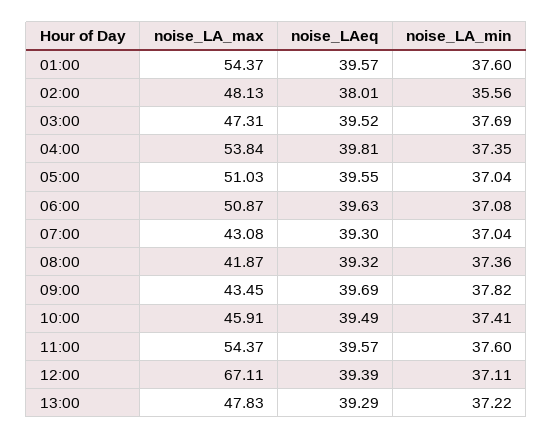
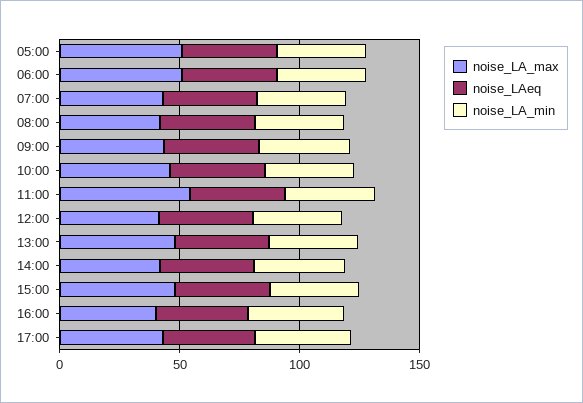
noise_LA_max, 01:00: 54.37 -> none
noise_LAeq, 01:00: 39.57 -> none
noise_LA_min, 01:00: 37.6 -> none
noise_LA_max, 02:00: 48.13 -> none
noise_LAeq, 02:00: 38.01 -> none
noise_LA_min, 02:00: 35.56 -> none
noise_LA_max, 03:00: 47.31 -> none
noise_LAeq, 03:00: 39.52 -> none
noise_LA_min, 03:00: 37.69 -> none
noise_LA_max, 04:00: 53.84 -> none
noise_LAeq, 04:00: 39.81 -> none
noise_LA_min, 04:00: 37.35 -> none
noise_LA_max, 12:00: 67.11 -> 40
noise_LA_max, 14:00: none -> 40
noise_LAeq, 14:00: none -> 40
noise_LA_min, 14:00: none -> 40
noise_LA_max, 15:00: none -> 50
noise_LAeq, 15:00: none -> 40
noise_LA_min, 15:00: none -> 40
noise_LA_max, 16:00: none -> 40
noise_LAeq, 16:00: none -> 40
noise_LA_min, 16:00: none -> 40
noise_LA_max, 17:00: none -> 40
noise_LAeq, 17:00: none -> 40
noise_LA_min, 17:00: none -> 40

